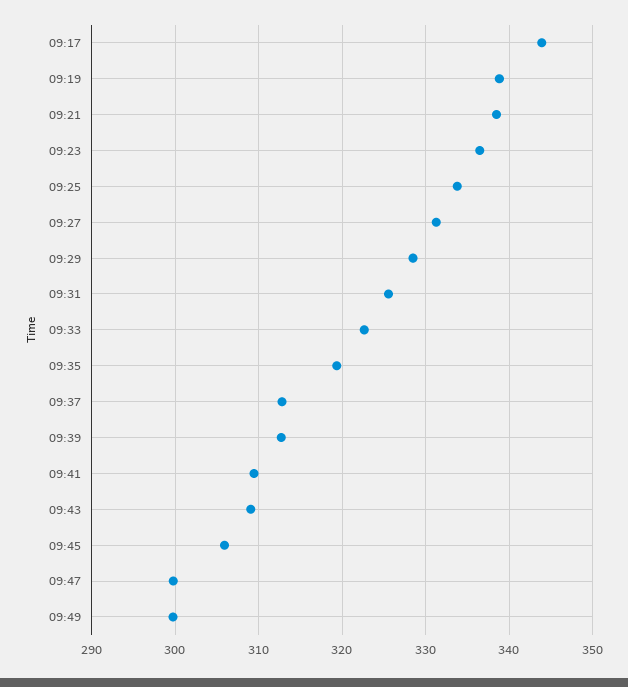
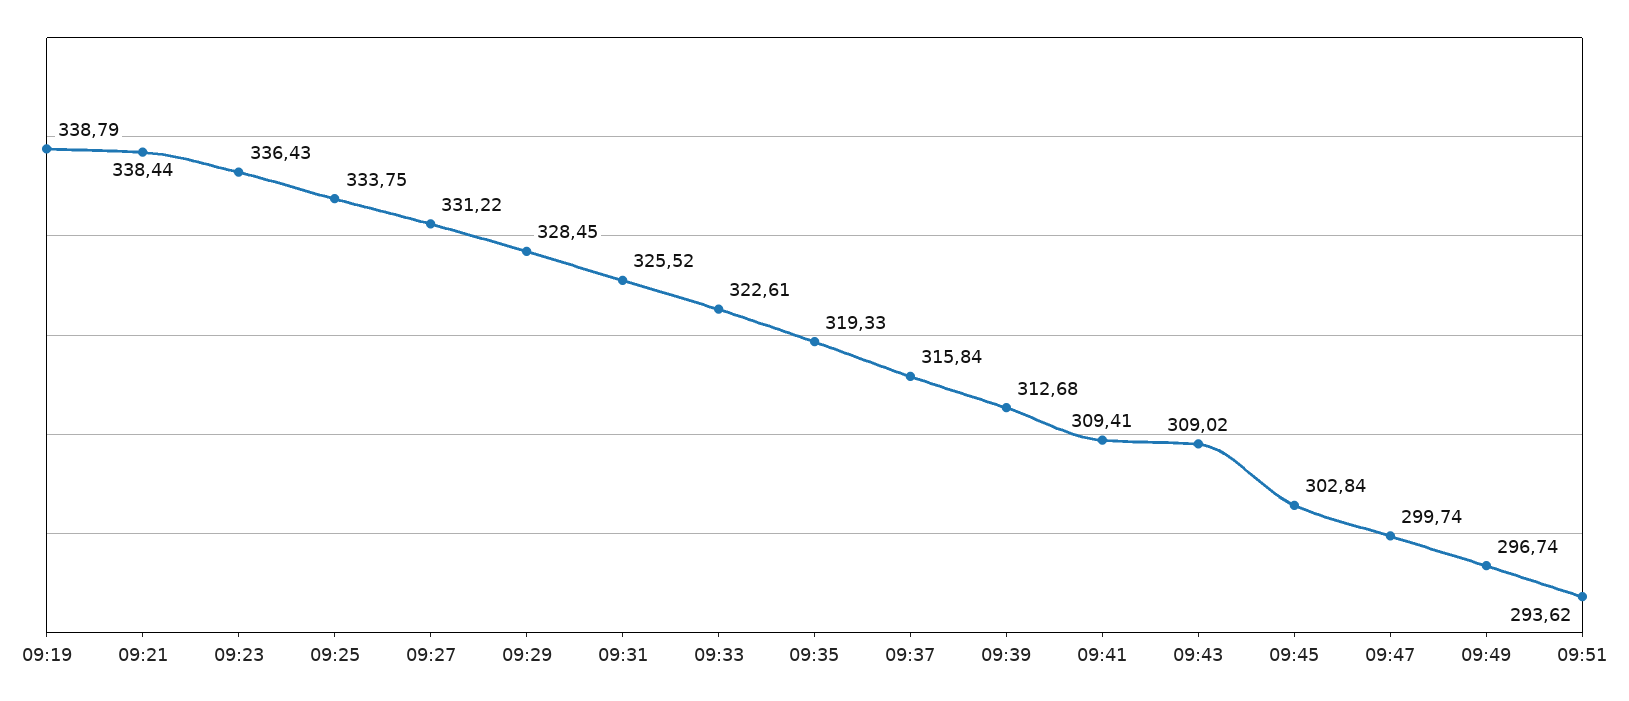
09:17: 344 -> none
09:37: 313 -> 315.84
09:45: 306 -> 302.84
09:49: 300 -> 296.74
09:51: none -> 293.62

